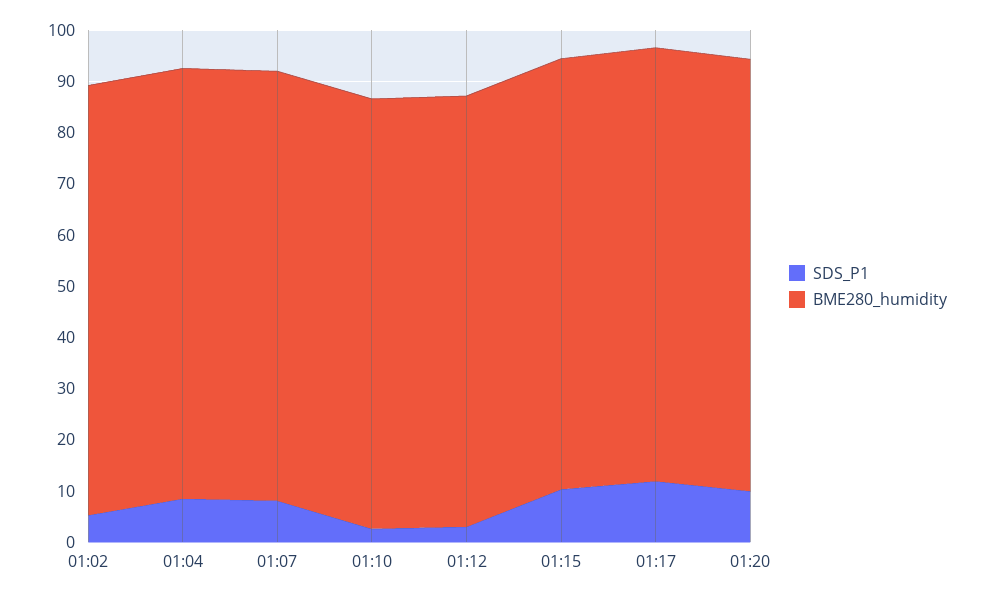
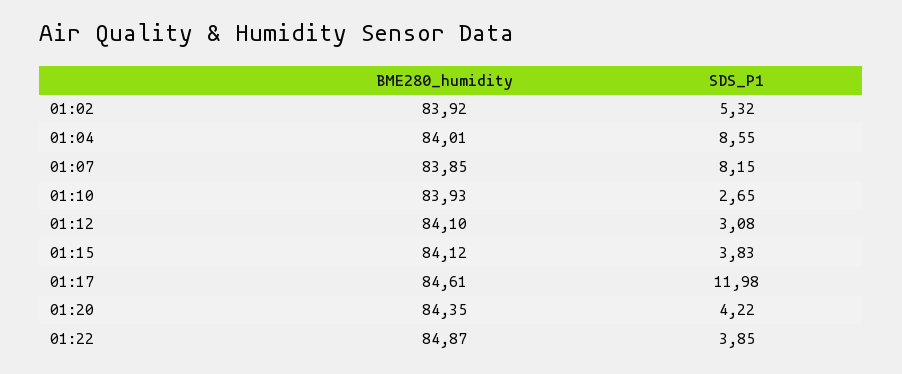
SDS_P1, 01:15: 10 -> 3.83
SDS_P1, 01:20: 10 -> 4.22
BME280_humidity, 01:22: none -> 84.87
SDS_P1, 01:22: none -> 3.85

